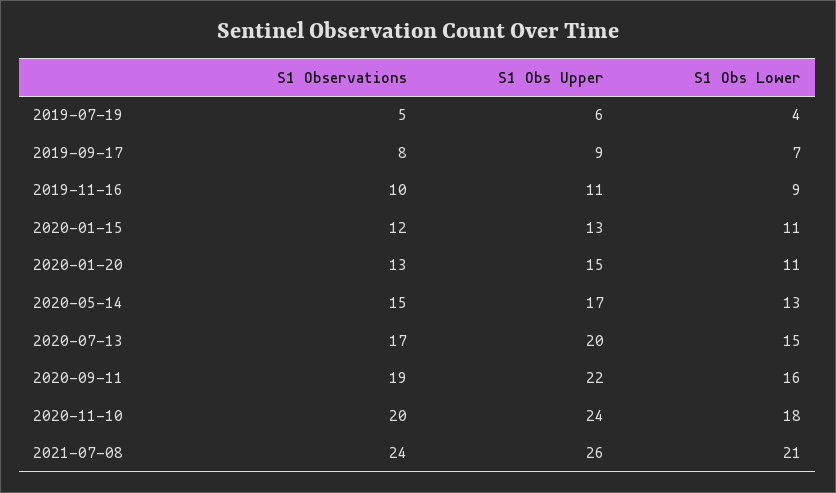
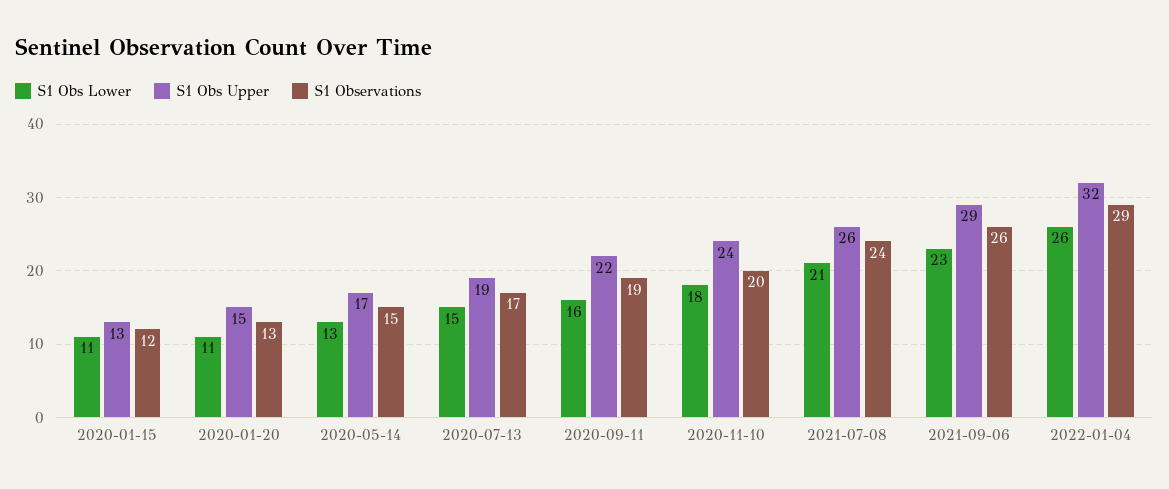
S1 Observations, 2019-07-19: 5 -> none
S1 Obs Upper, 2019-07-19: 6 -> none
S1 Obs Lower, 2019-07-19: 4 -> none
S1 Observations, 2019-09-17: 8 -> none
S1 Obs Upper, 2019-09-17: 9 -> none
S1 Obs Lower, 2019-09-17: 7 -> none
S1 Observations, 2019-11-16: 10 -> none
S1 Obs Upper, 2019-11-16: 11 -> none
S1 Obs Lower, 2019-11-16: 9 -> none
S1 Obs Upper, 2020-07-13: 20 -> 19
S1 Obs Lower, 2021-09-06: none -> 23
S1 Obs Upper, 2021-09-06: none -> 29
S1 Observations, 2021-09-06: none -> 26
S1 Obs Lower, 2022-01-04: none -> 26
S1 Obs Upper, 2022-01-04: none -> 32
S1 Observations, 2022-01-04: none -> 29

